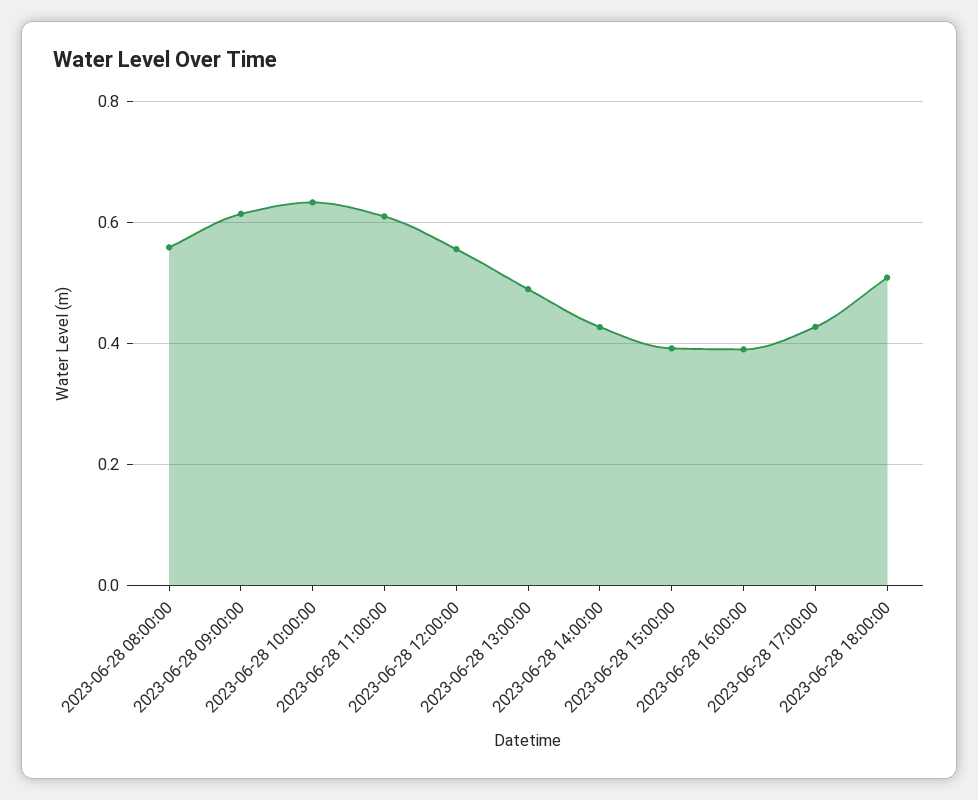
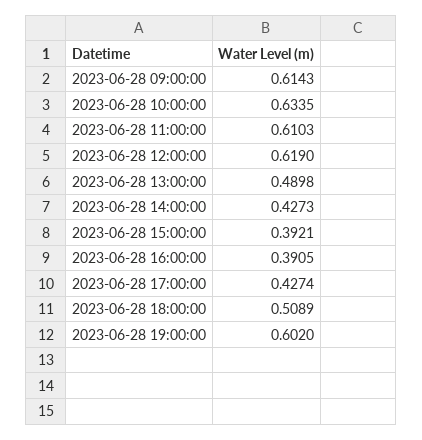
2023-06-28 08:00:00: 0.56 -> none
2023-06-28 12:00:00: 0.56 -> 0.619
2023-06-28 19:00:00: none -> 0.602

